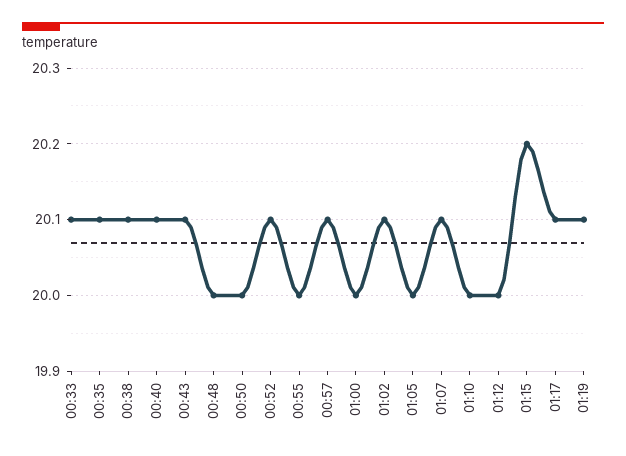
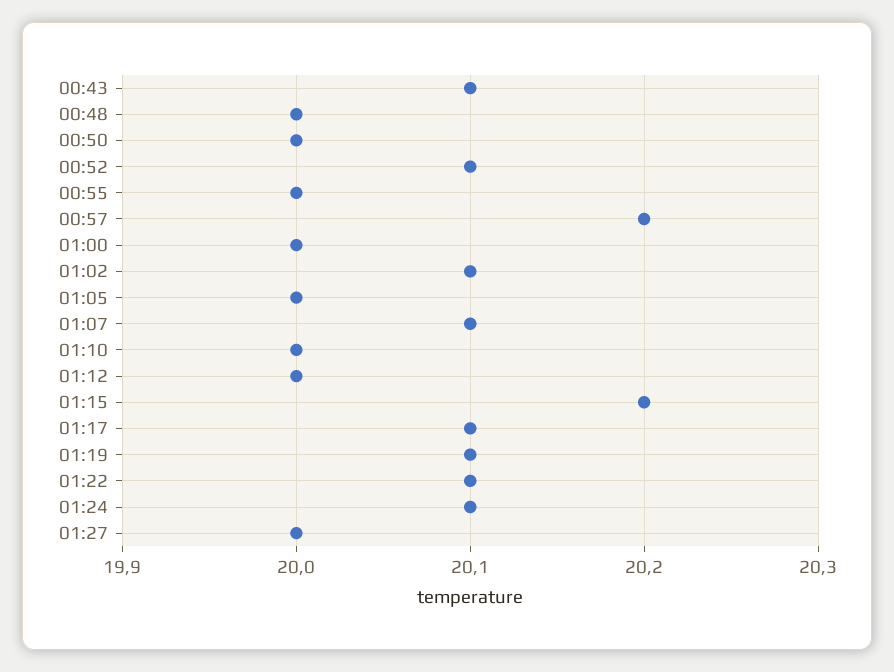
00:33: 20.1 -> none
00:35: 20.1 -> none
00:38: 20.1 -> none
00:40: 20.1 -> none
00:57: 20.1 -> 20.2
01:22: none -> 20.1
01:24: none -> 20.1
01:27: none -> 20

